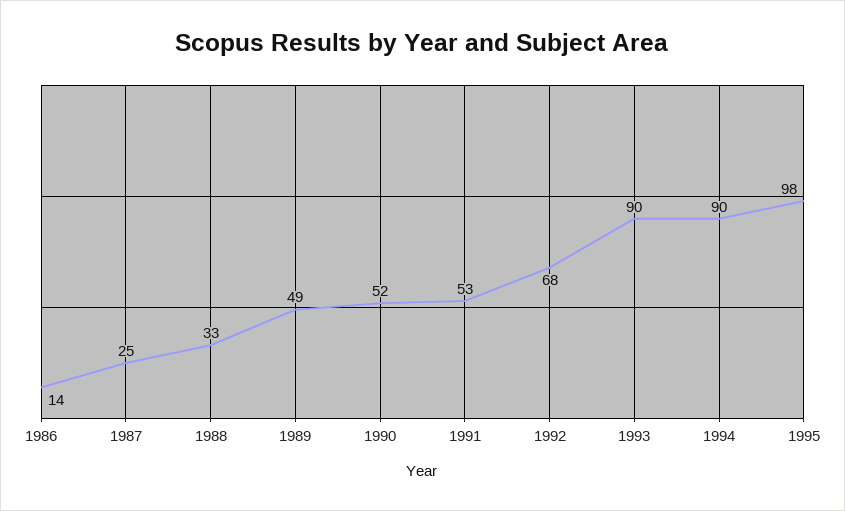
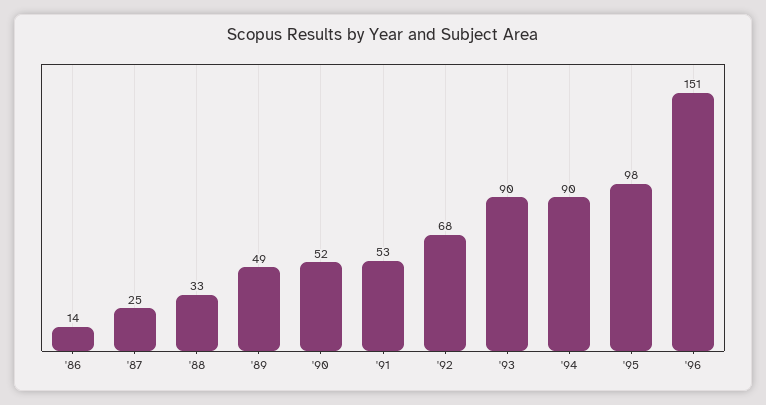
'96: none -> 151

